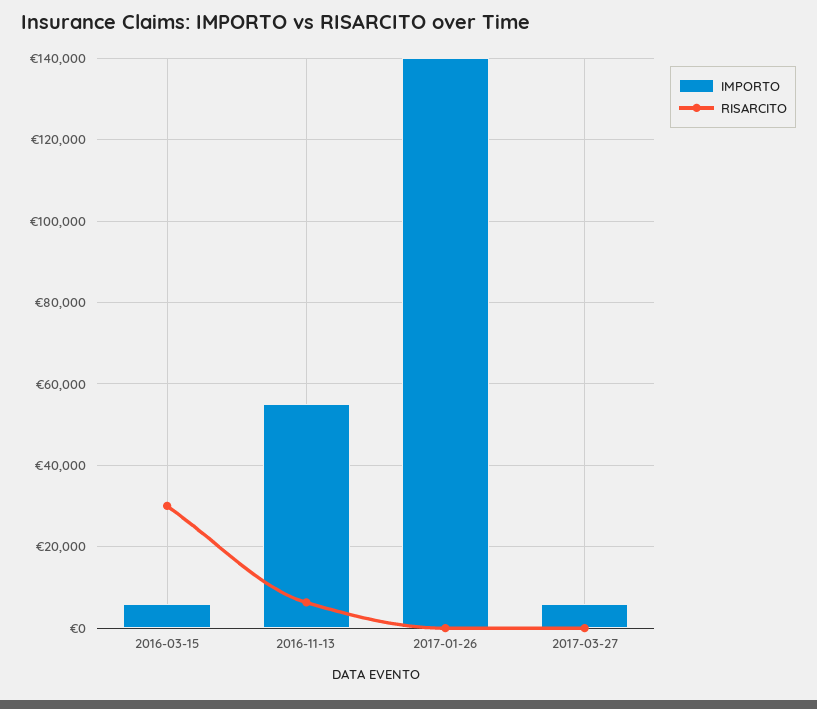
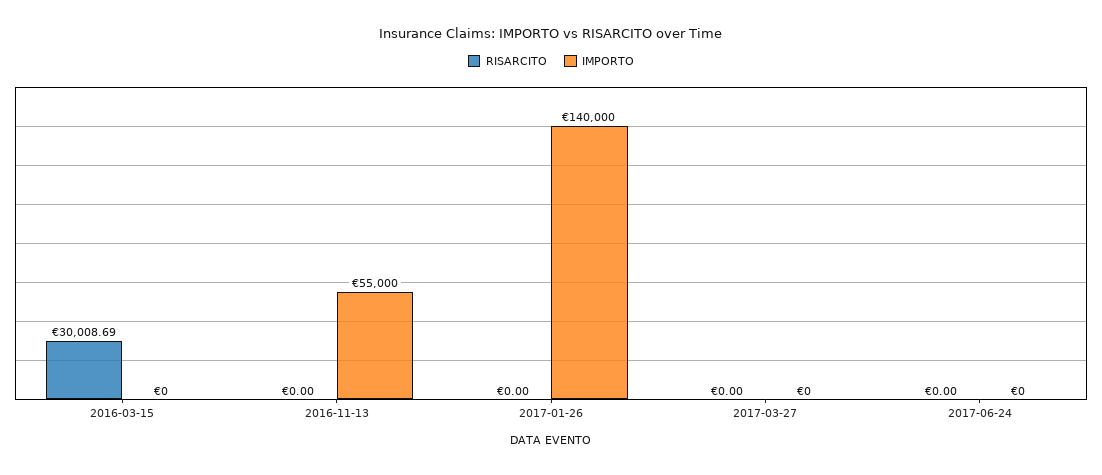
IMPORTO, 2016-03-15: 6000 -> 0
RISARCITO, 2016-11-13: 6000 -> 0
IMPORTO, 2017-03-27: 6000 -> 0
RISARCITO, 2017-06-24: none -> 0
IMPORTO, 2017-06-24: none -> 0

